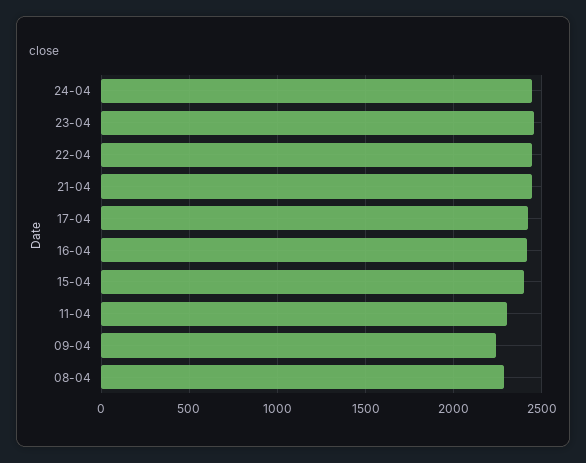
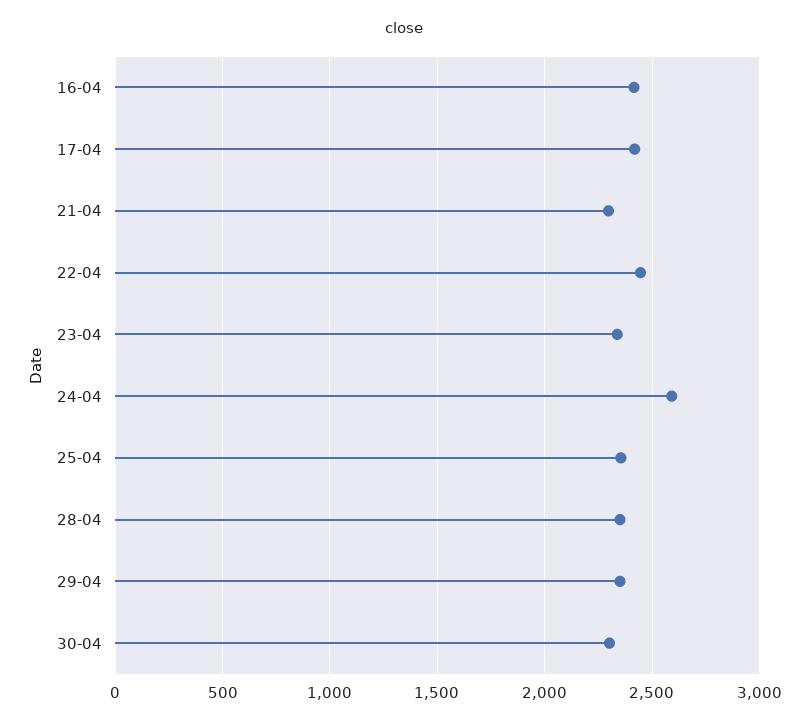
24-04: 2450 -> 2600
23-04: 2450 -> 2350
21-04: 2450 -> 2300
15-04: 2400 -> none
11-04: 2300 -> none
09-04: 2250 -> none
08-04: 2300 -> none
25-04: none -> 2350
28-04: none -> 2350
29-04: none -> 2350
30-04: none -> 2300

